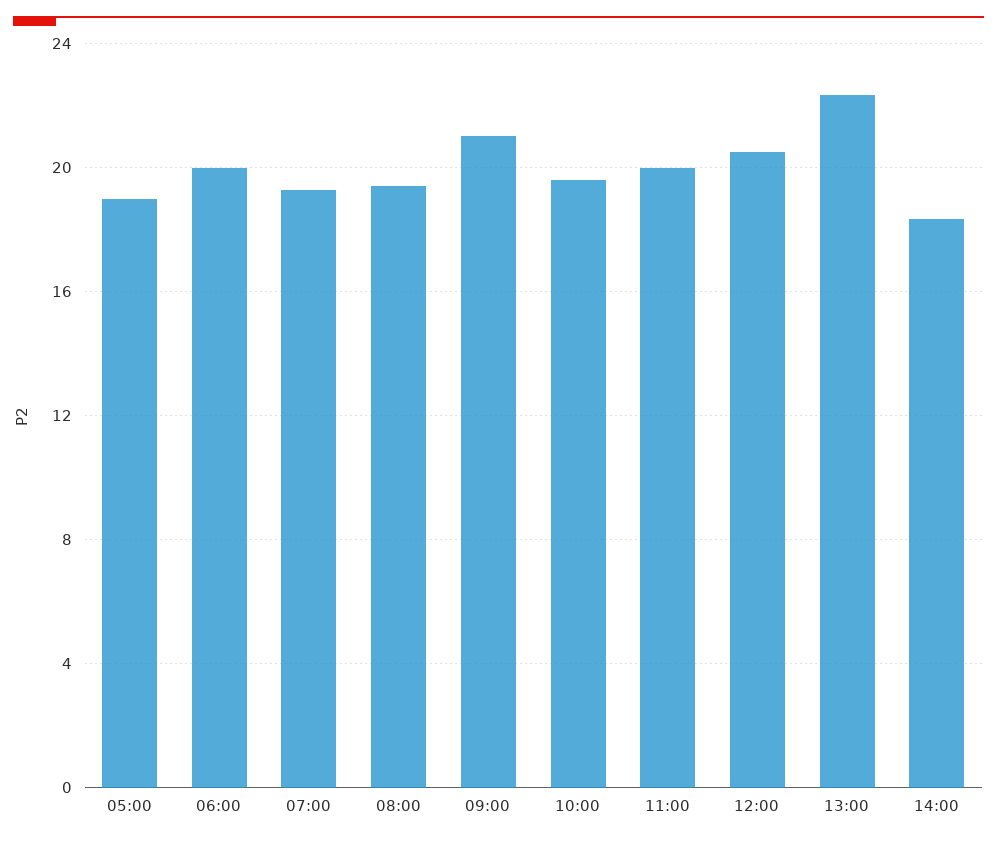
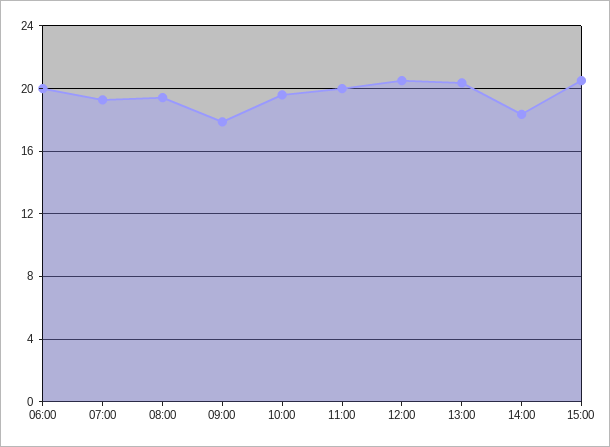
05:00: 19 -> none
09:00: 21 -> 18
13:00: 22.5 -> 20.5
15:00: none -> 20.5

